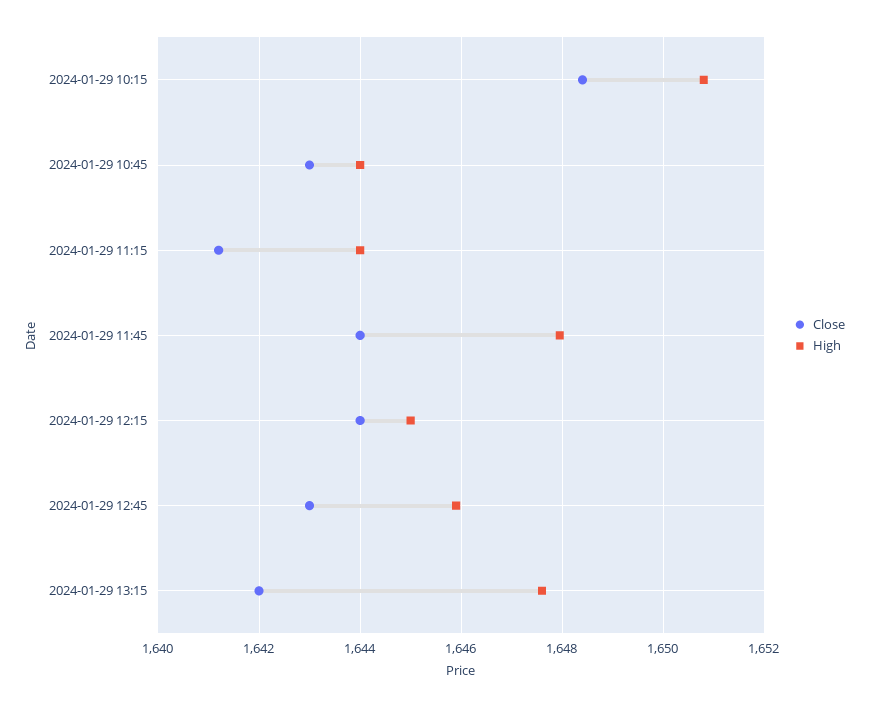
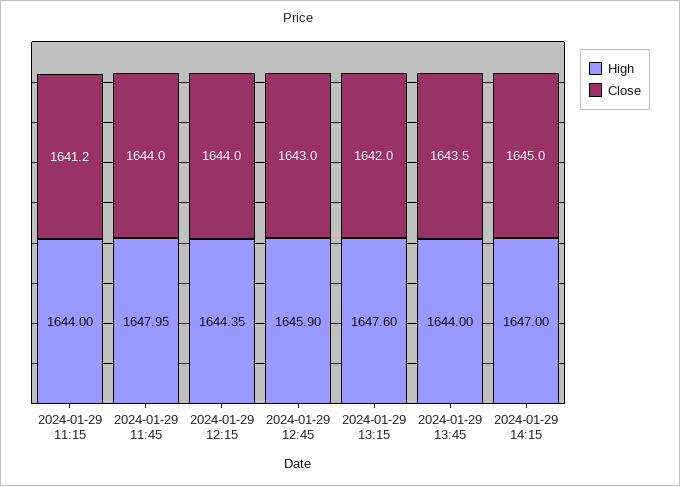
Close, 2024-01-29 10:15: 1648.4 -> none
High, 2024-01-29 10:15: 1650.8 -> none
Close, 2024-01-29 10:45: 1643 -> none
High, 2024-01-29 10:45: 1644 -> none
High, 2024-01-29 12:15: 1645 -> 1644.35
High, 2024-01-29 13:45: none -> 1644
Close, 2024-01-29 13:45: none -> 1643.5
High, 2024-01-29 14:15: none -> 1647
Close, 2024-01-29 14:15: none -> 1645

